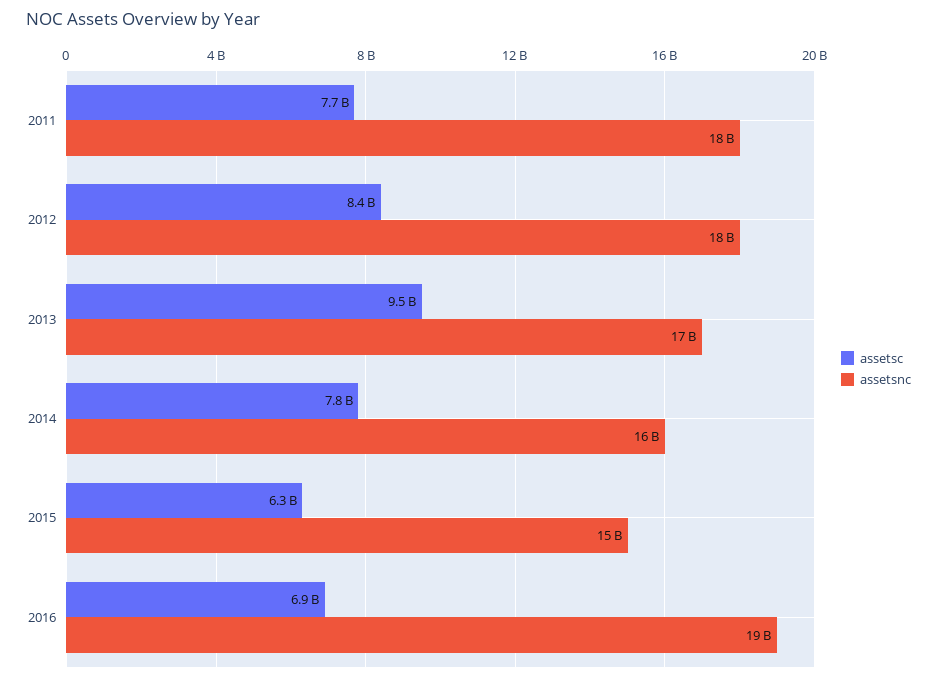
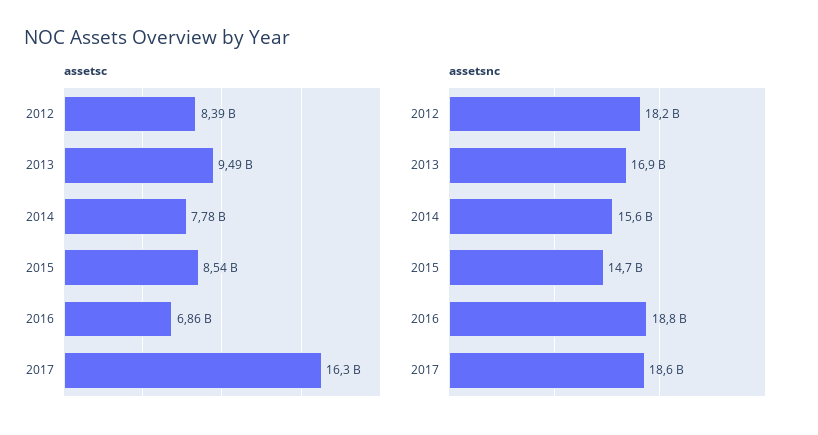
assetsc, 2011: 7700000000 -> none
assetsnc, 2011: 18000000000 -> none
assetsc, 2015: 6300000000 -> 8540000000
assetsc, 2017: none -> 16300000000
assetsnc, 2017: none -> 18600000000

